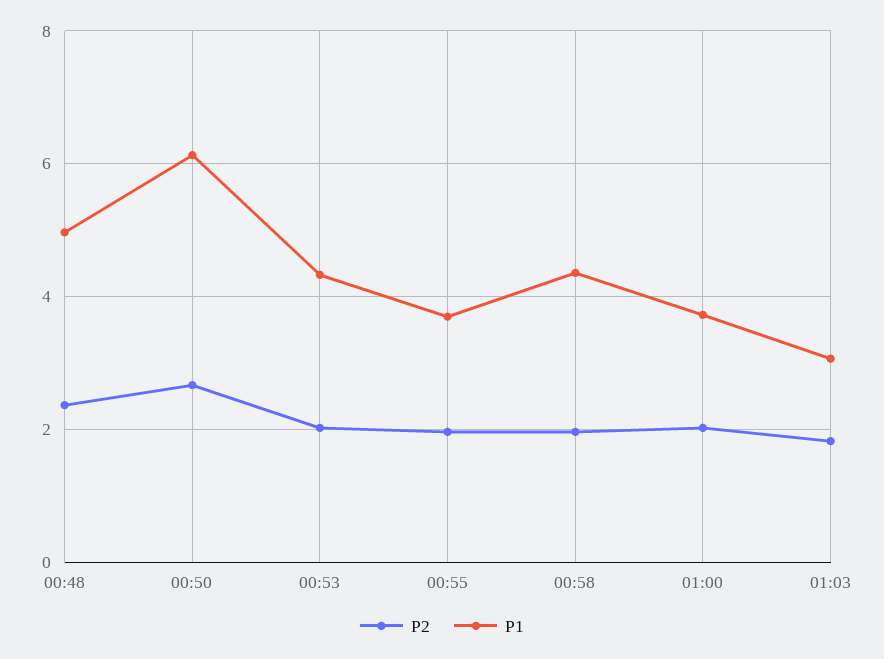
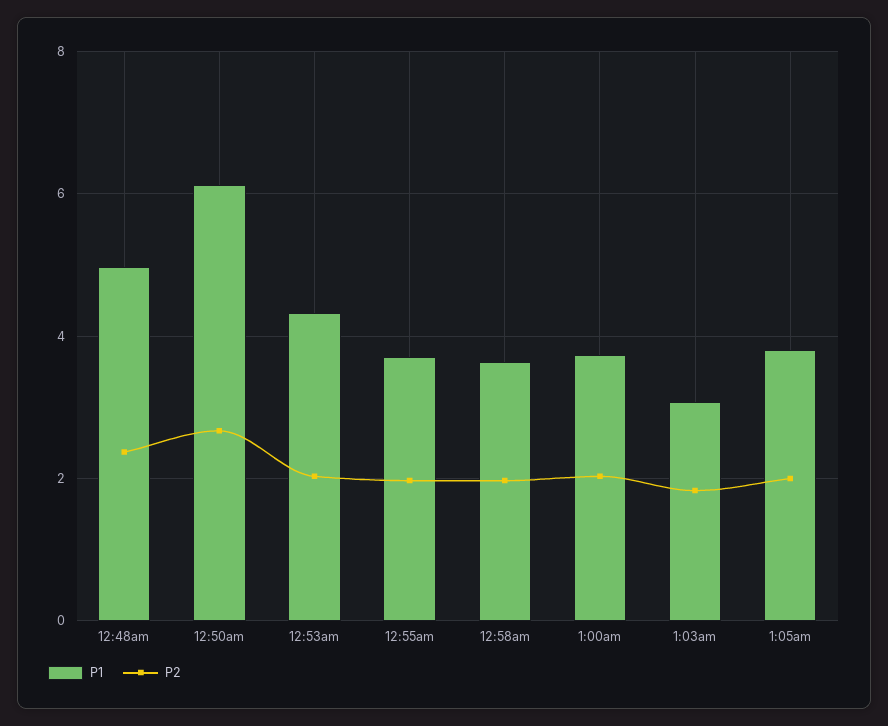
P1, 00:58: 4.4 -> 3.6
P1, 1:05am: none -> 3.8
P2, 1:05am: none -> 2

